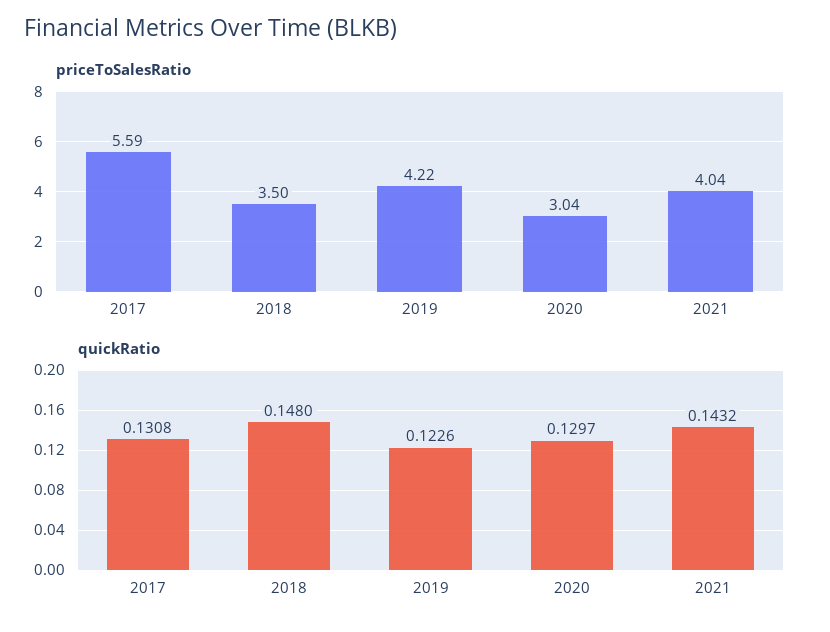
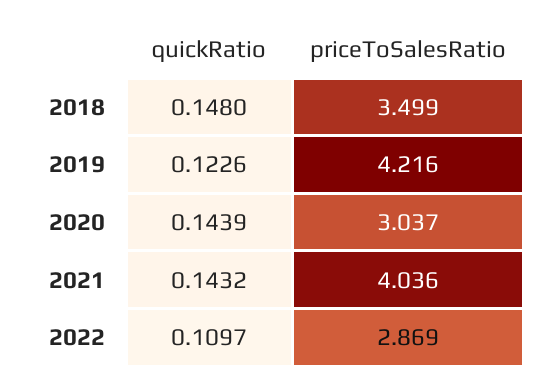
priceToSalesRatio, 2017: 5.59 -> none
quickRatio, 2017: 0.1308 -> none
quickRatio, 2020: 0.1297 -> 0.1439
quickRatio, 2022: none -> 0.1097
priceToSalesRatio, 2022: none -> 2.869

